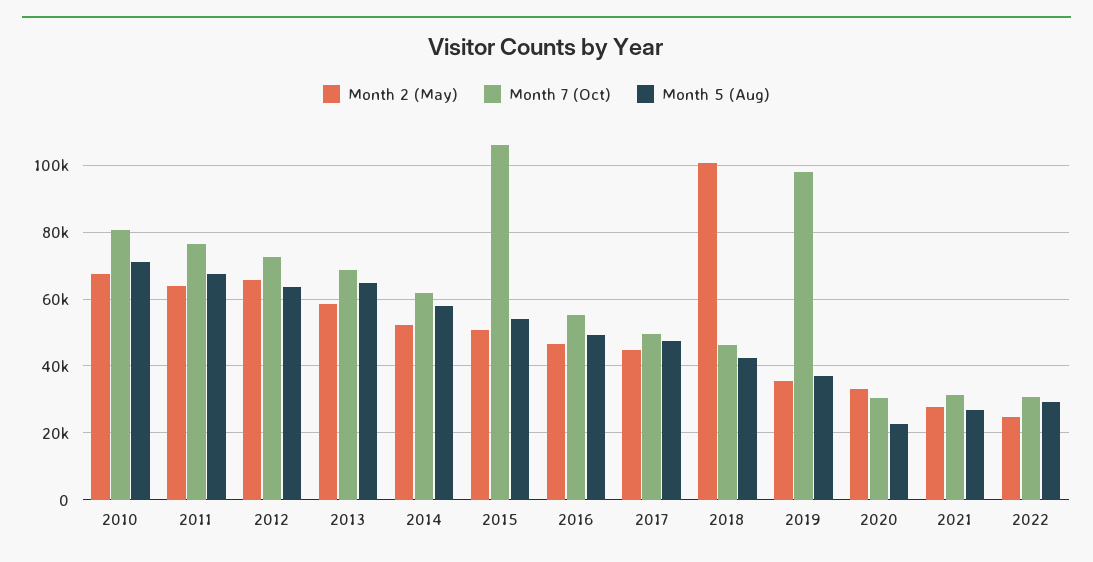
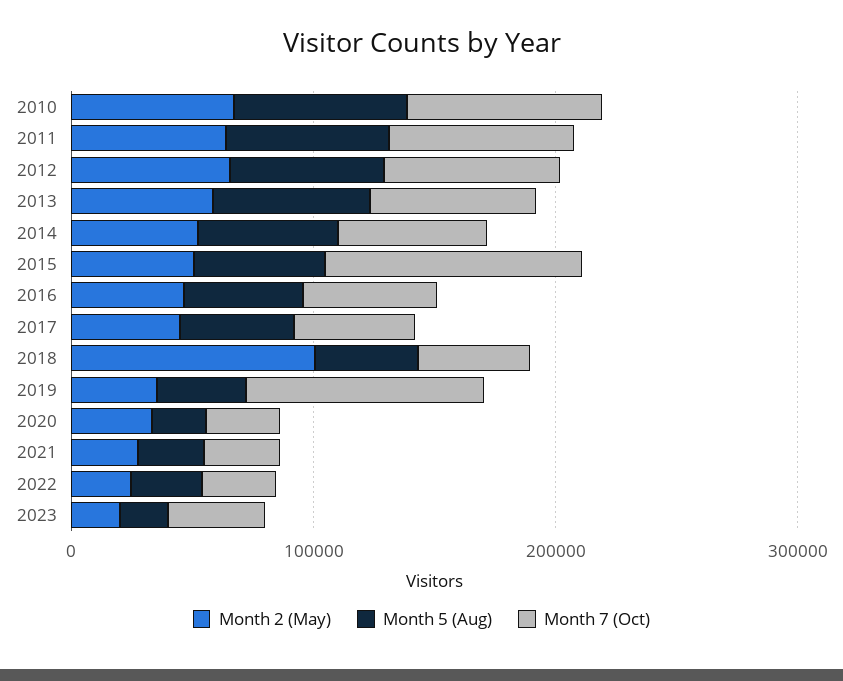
Month 2 (May), 2023: none -> 20000
Month 5 (Aug), 2023: none -> 20000
Month 7 (Oct), 2023: none -> 40000

